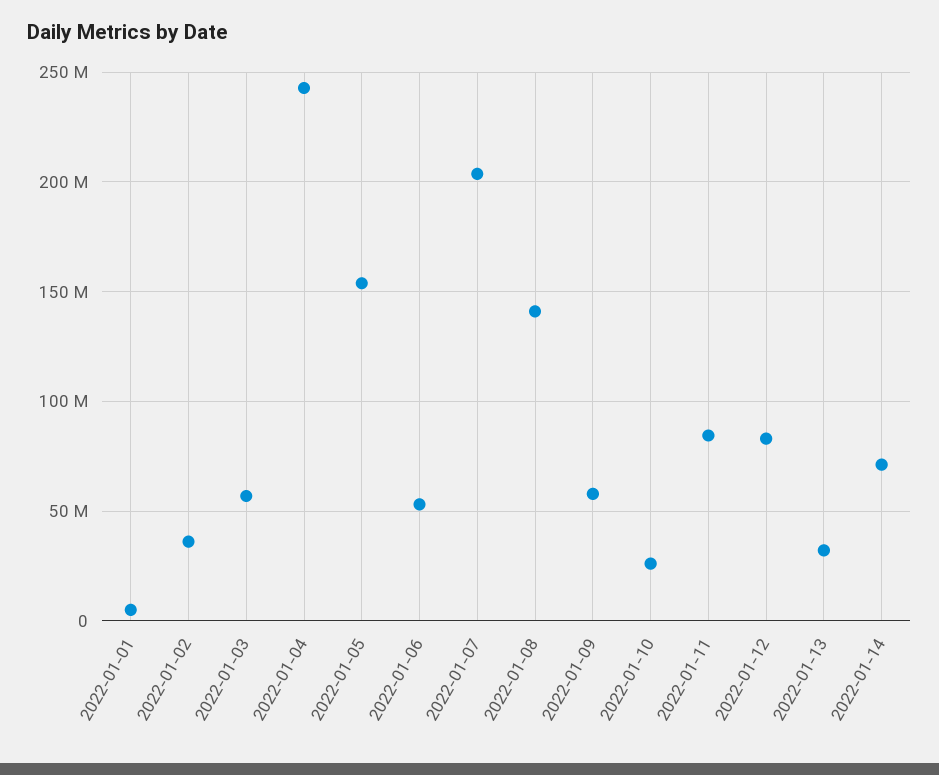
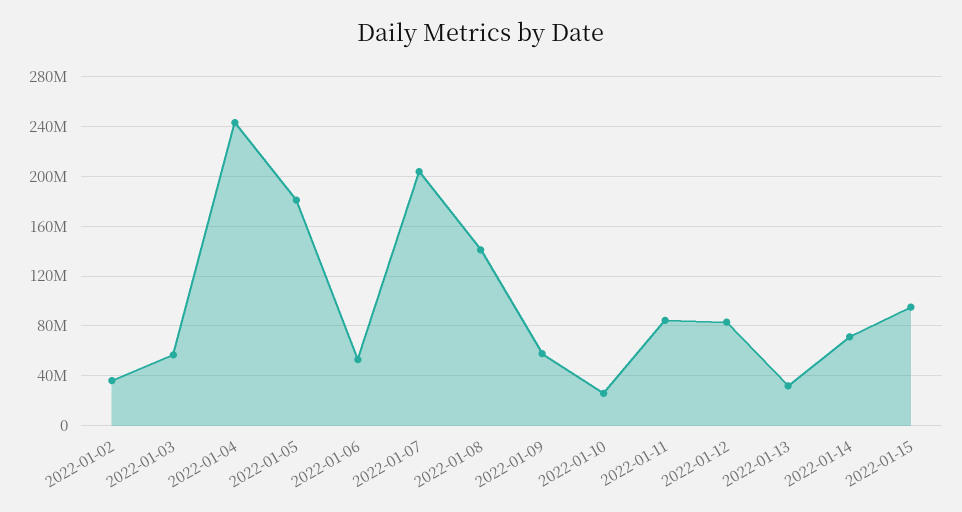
2022-01-01: 5000000 -> none
2022-01-05: 155000000 -> 180000000
2022-01-15: none -> 95000000

